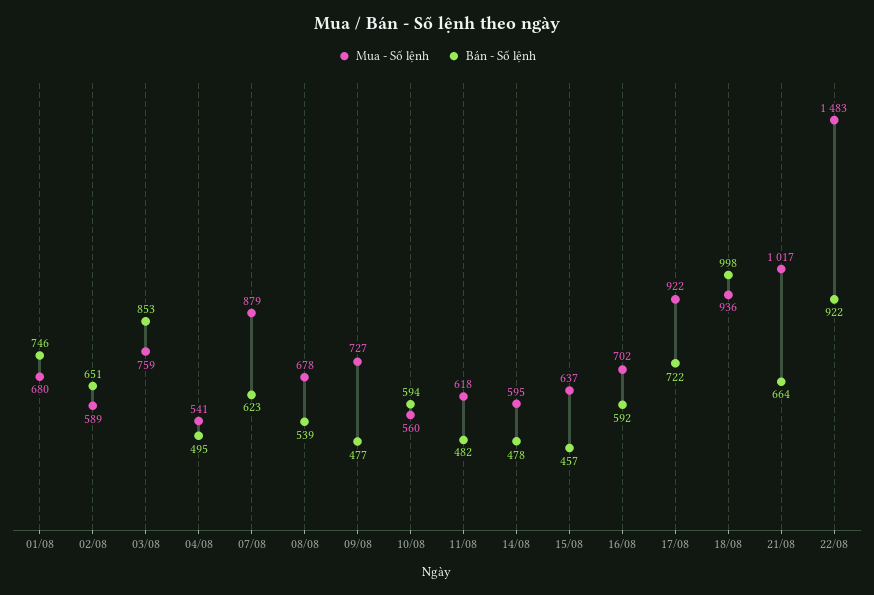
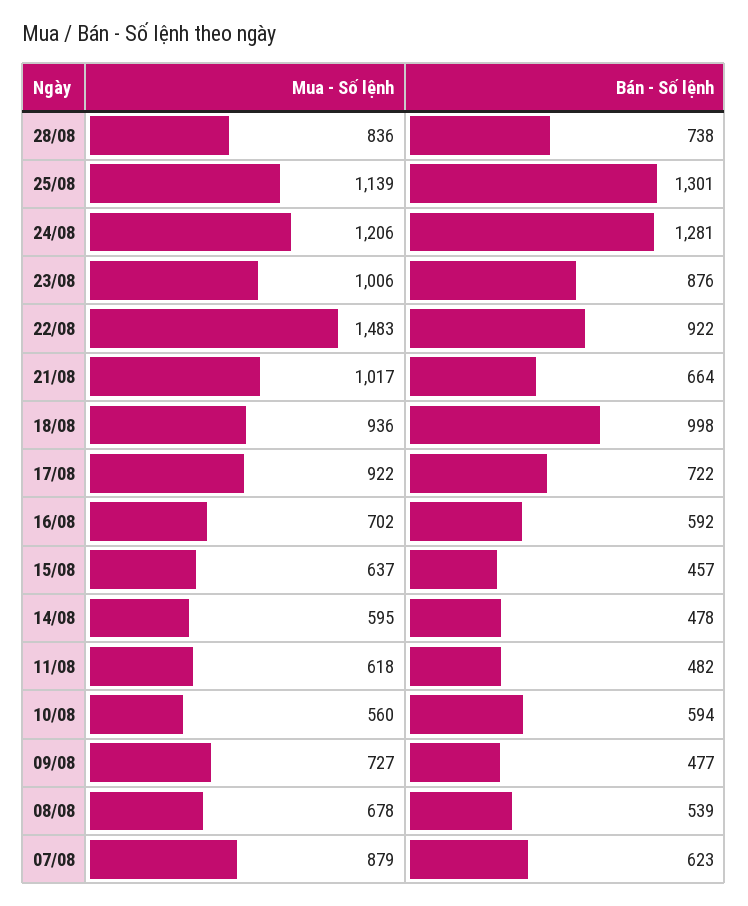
Mua - Số lệnh, 01/08: 680 -> none
Bán - Số lệnh, 01/08: 746 -> none
Mua - Số lệnh, 02/08: 589 -> none
Bán - Số lệnh, 02/08: 651 -> none
Mua - Số lệnh, 03/08: 759 -> none
Bán - Số lệnh, 03/08: 853 -> none
Mua - Số lệnh, 04/08: 541 -> none
Bán - Số lệnh, 04/08: 495 -> none
Mua - Số lệnh, 28/08: none -> 836
Bán - Số lệnh, 28/08: none -> 738
Mua - Số lệnh, 25/08: none -> 1139
Bán - Số lệnh, 25/08: none -> 1301
Mua - Số lệnh, 24/08: none -> 1206
Bán - Số lệnh, 24/08: none -> 1281
Mua - Số lệnh, 23/08: none -> 1006
Bán - Số lệnh, 23/08: none -> 876

